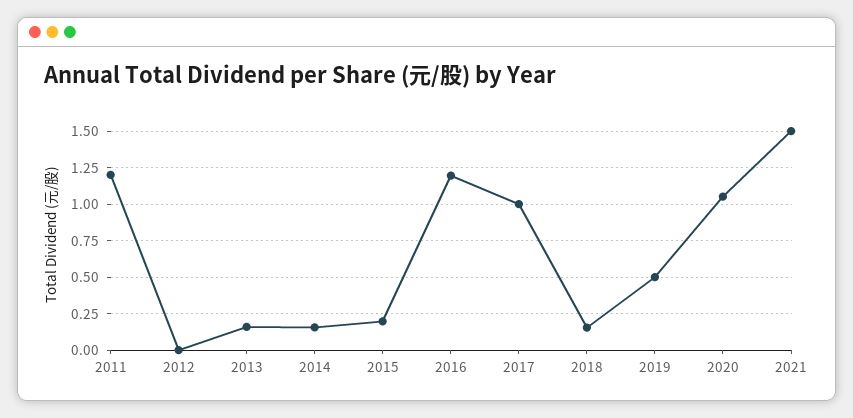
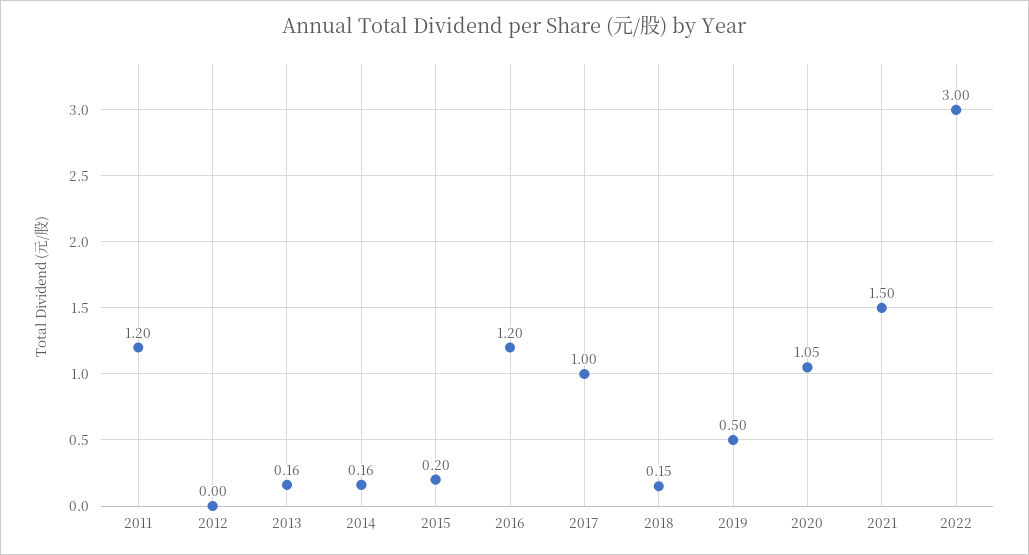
2022: none -> 3

